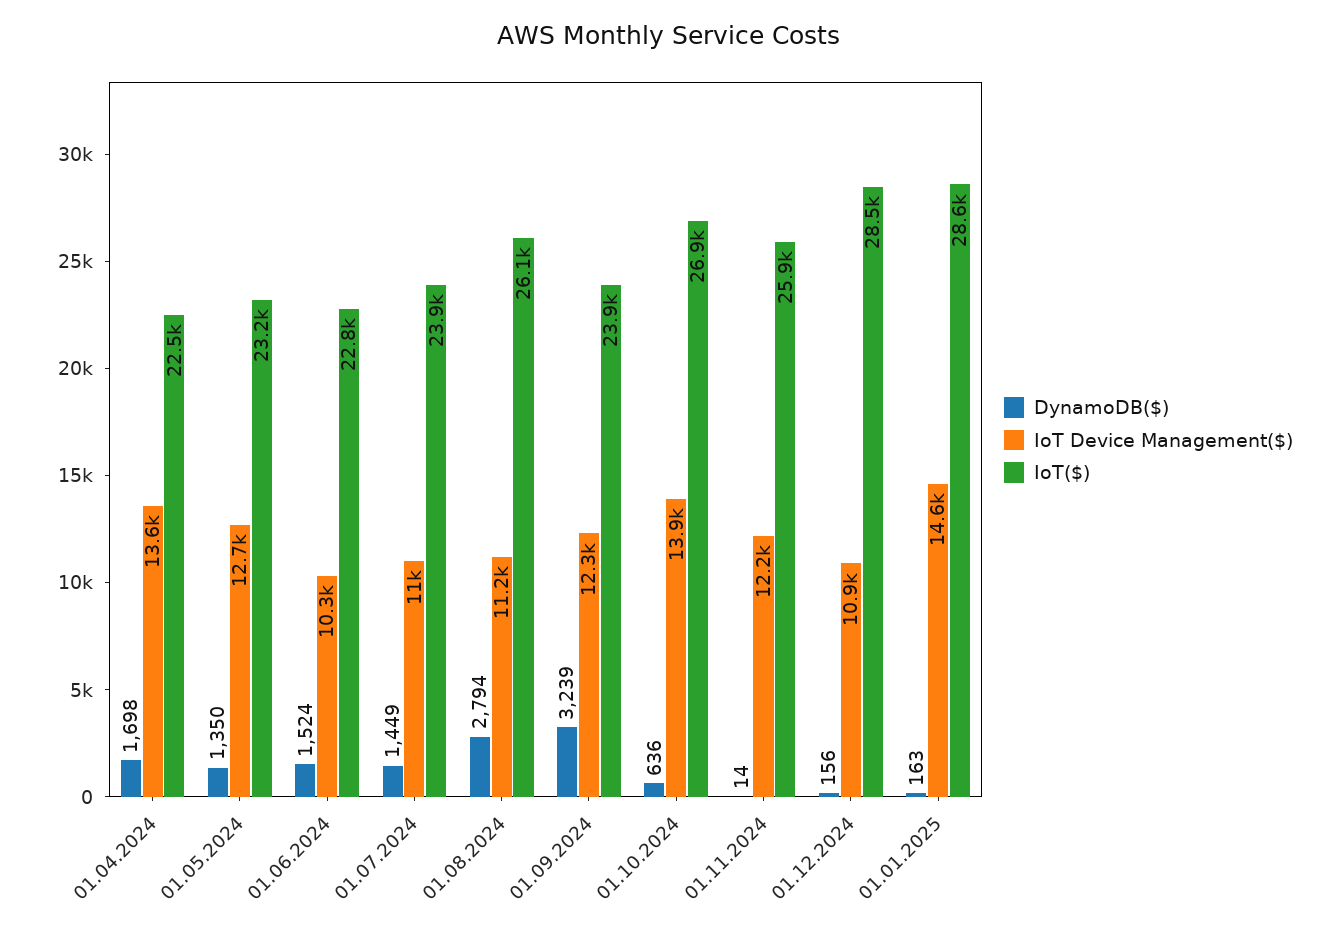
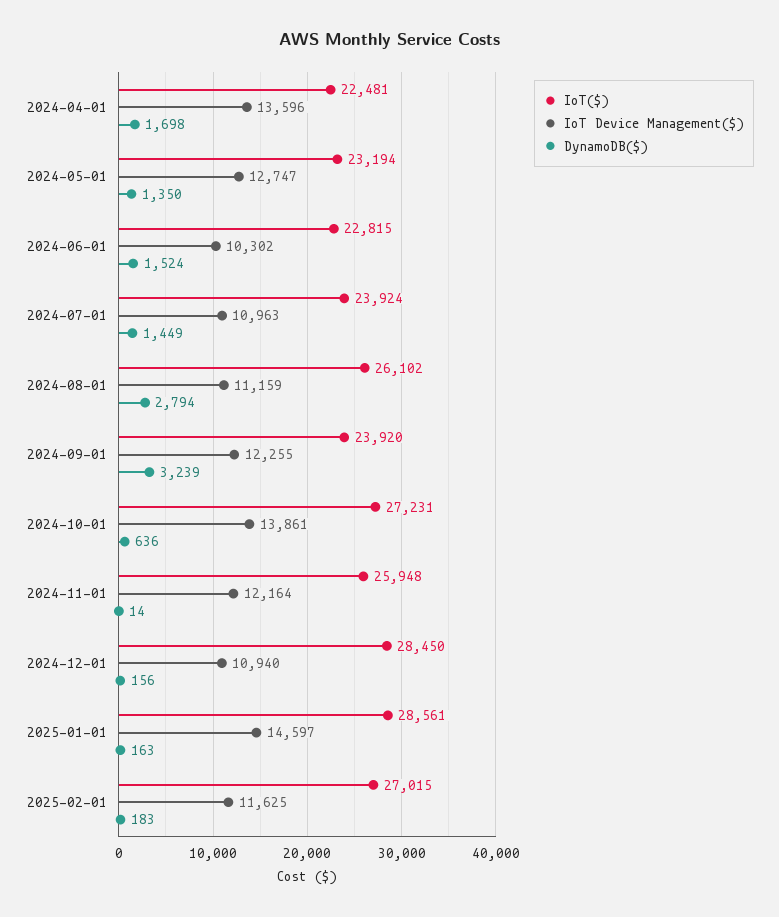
IoT($), 01.10.2024: 26900 -> 27231
IoT($), 2025-02-01: none -> 27015
IoT Device Management($), 2025-02-01: none -> 11625
DynamoDB($), 2025-02-01: none -> 183

